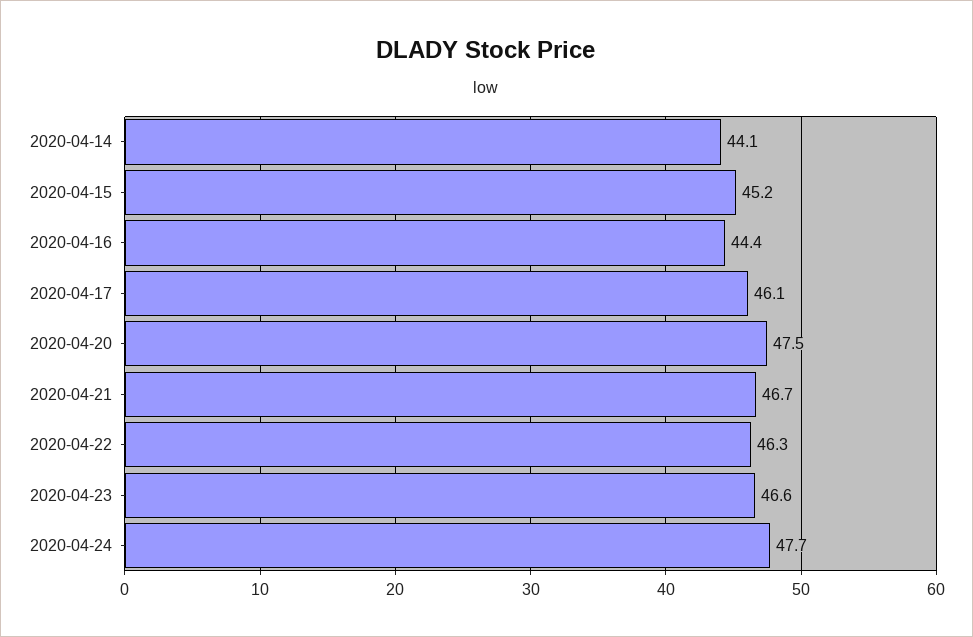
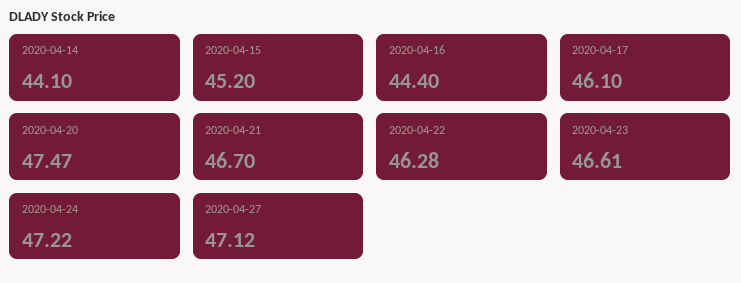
2020-04-24: 47.7 -> 47.22
2020-04-27: none -> 47.12

